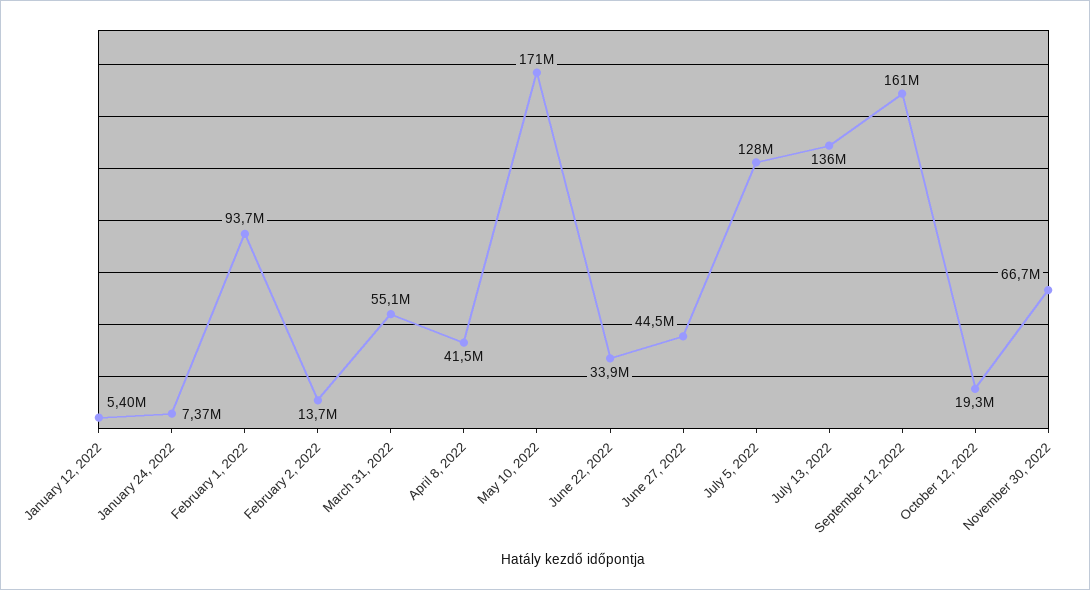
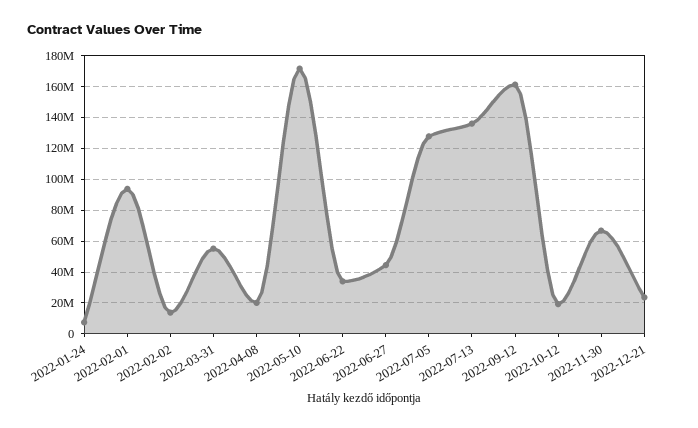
January 12, 2022: 5400000 -> none
April 8, 2022: 41500000 -> 20000000
2022-12-21: none -> 25000000

